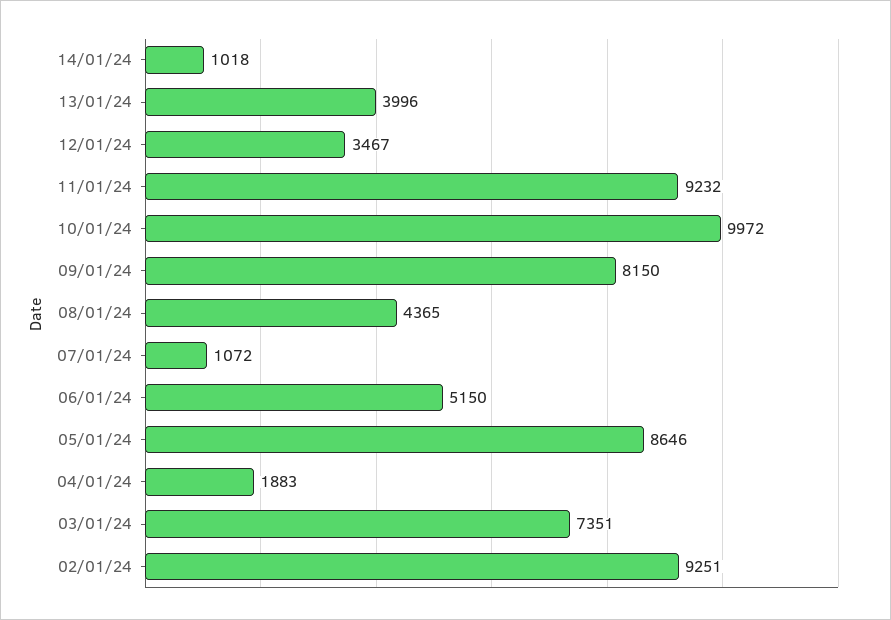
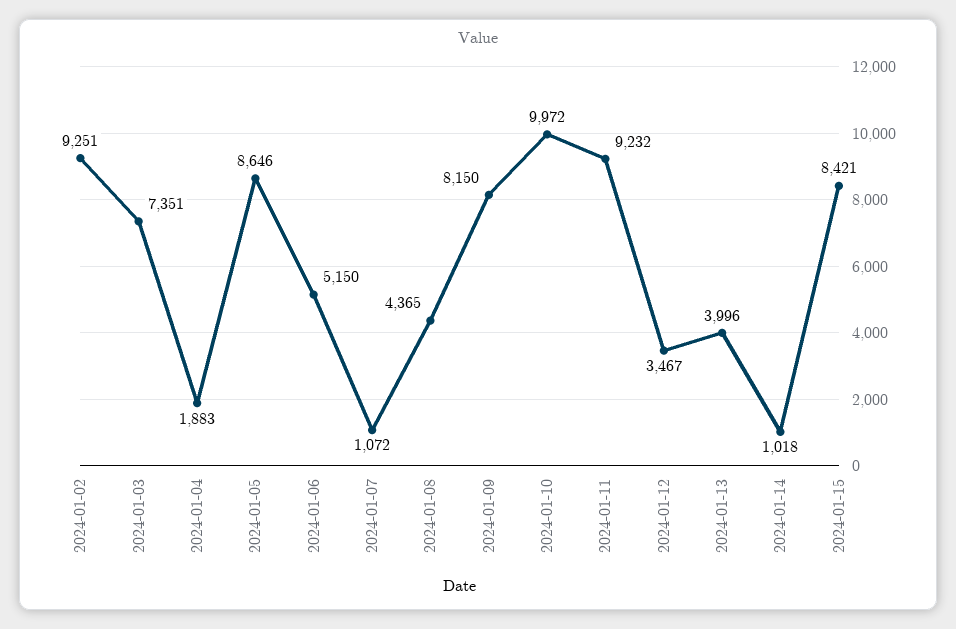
2024-01-15: none -> 8421

